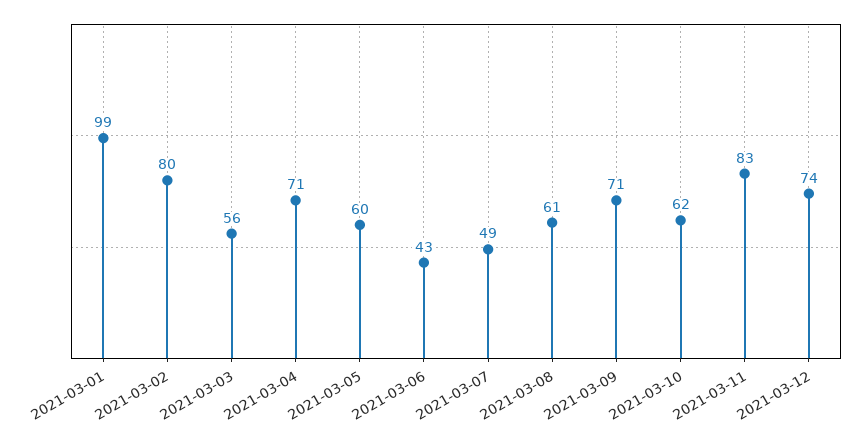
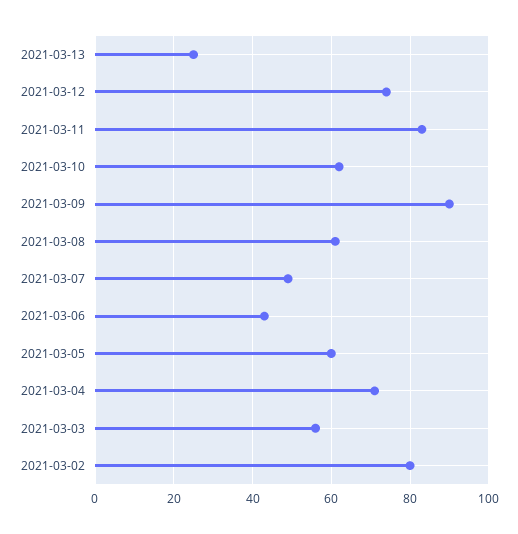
2021-03-01: 99 -> none
2021-03-09: 71 -> 90
2021-03-13: none -> 25

